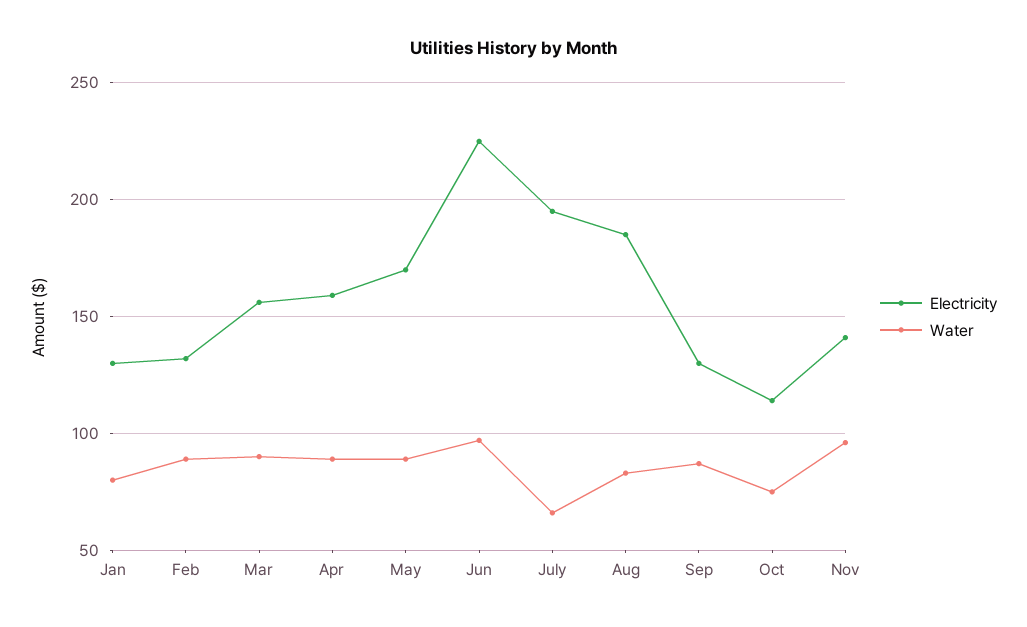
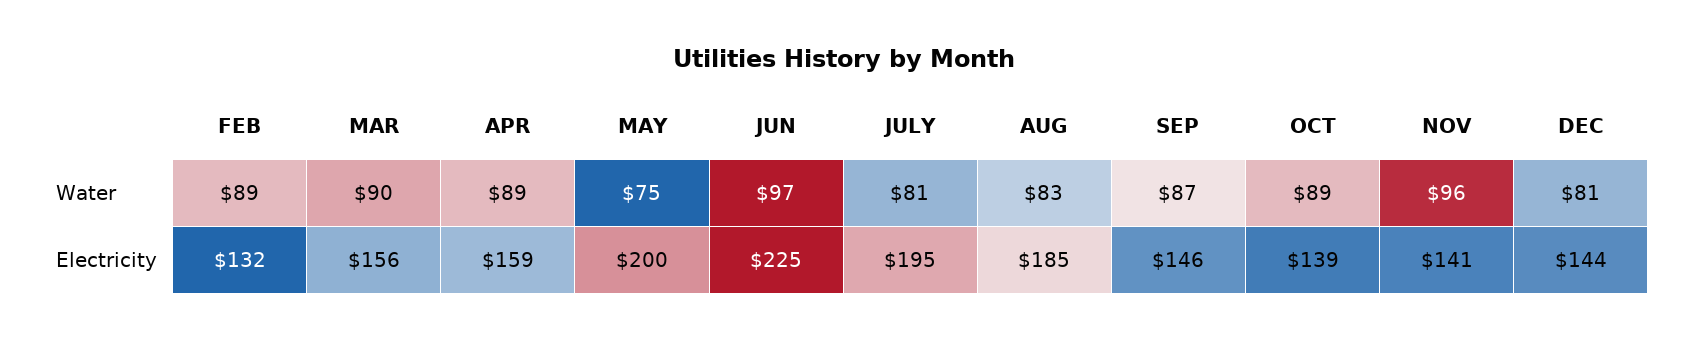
Electricity, Jan: 130 -> none
Water, Jan: 80 -> none
Electricity, May: 170 -> 200
Water, May: 90 -> 75
Water, July: 65 -> 81
Electricity, Sep: 130 -> 146
Electricity, Oct: 115 -> 139
Water, Oct: 75 -> 89
Water, DEC: none -> 81
Electricity, DEC: none -> 144

